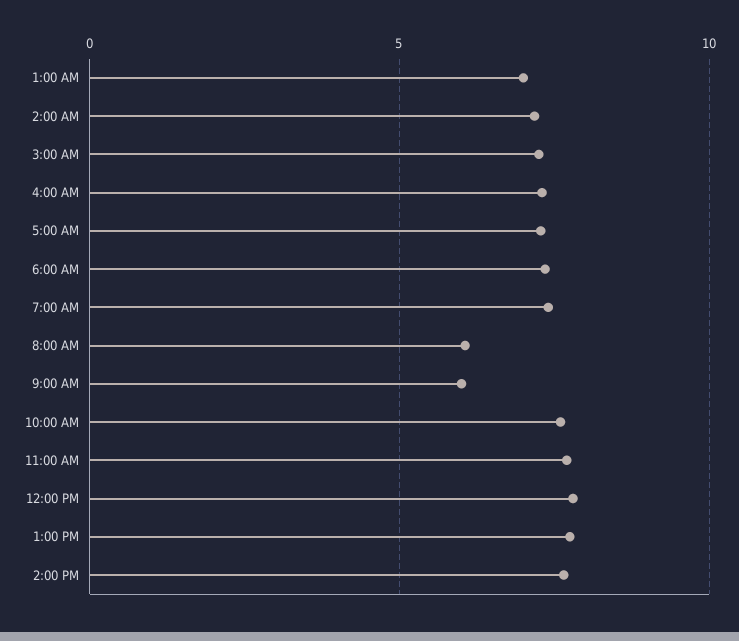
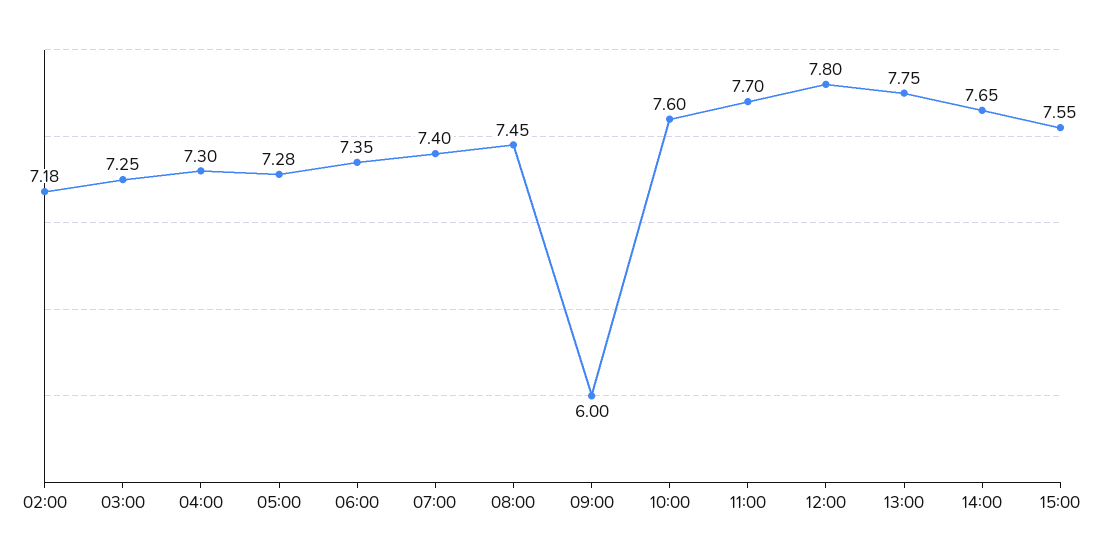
1:00 AM: 7 -> none
8:00 AM: 6 -> 7.45
15:00: none -> 7.55

